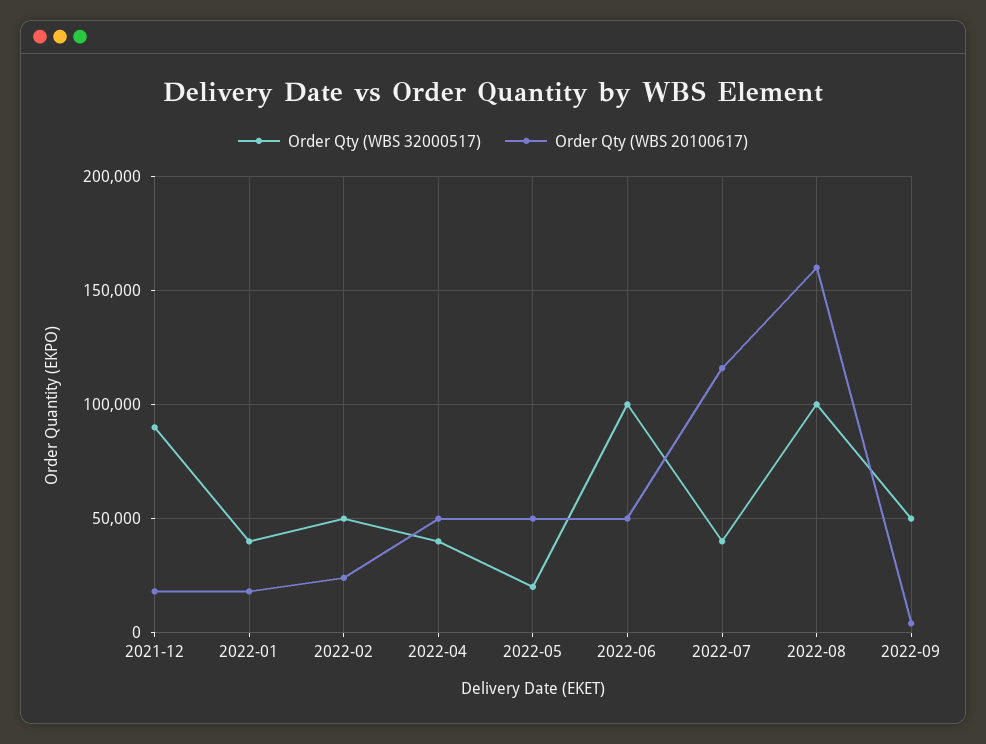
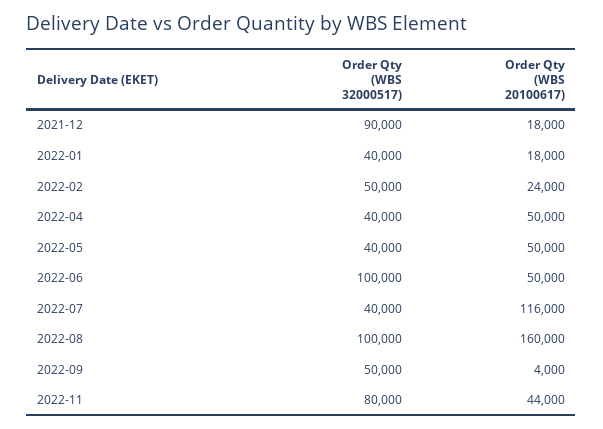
Order Qty (WBS 32000517), 2022-05: 20000 -> 40000
Order Qty (WBS 32000517), 2022-11: none -> 80000
Order Qty (WBS 20100617), 2022-11: none -> 44000

